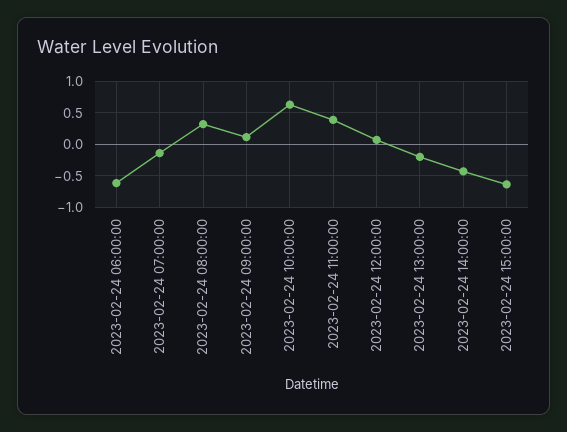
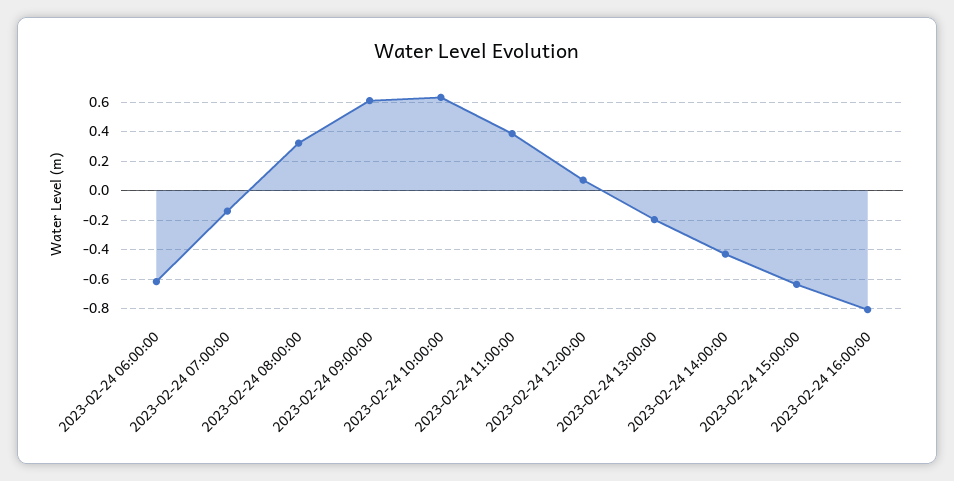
2023-02-24 09:00:00: 0.1 -> 0.6
2023-02-24 16:00:00: none -> -0.8

